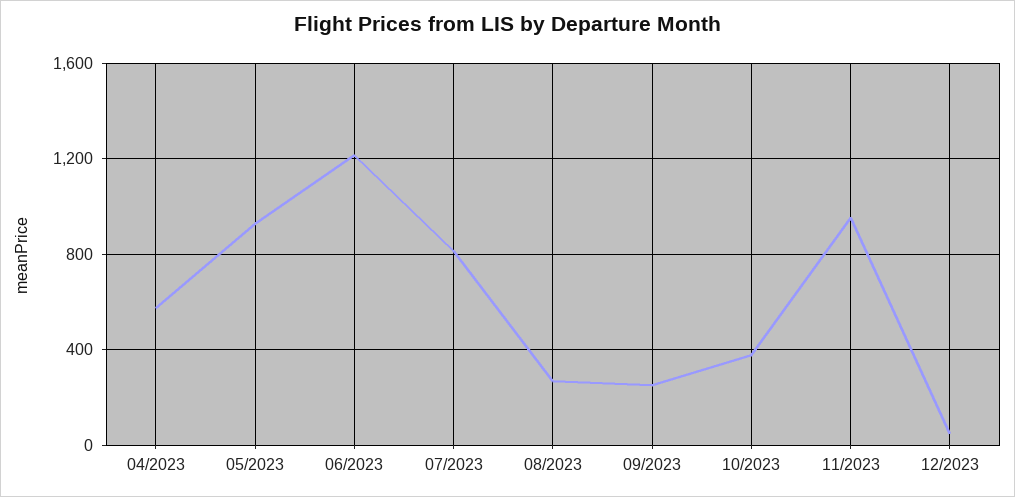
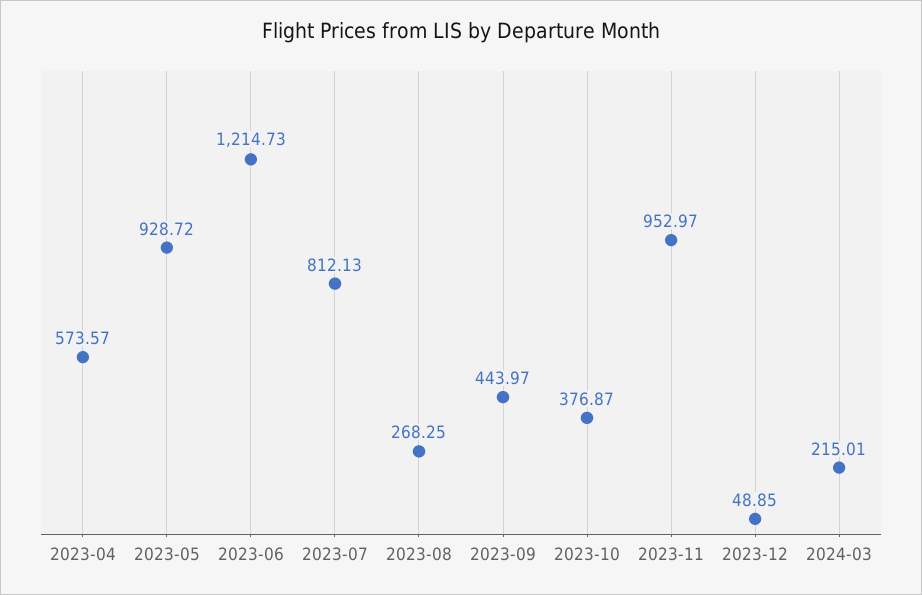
09/2023: 250 -> 443.97
2024-03: none -> 215.01

